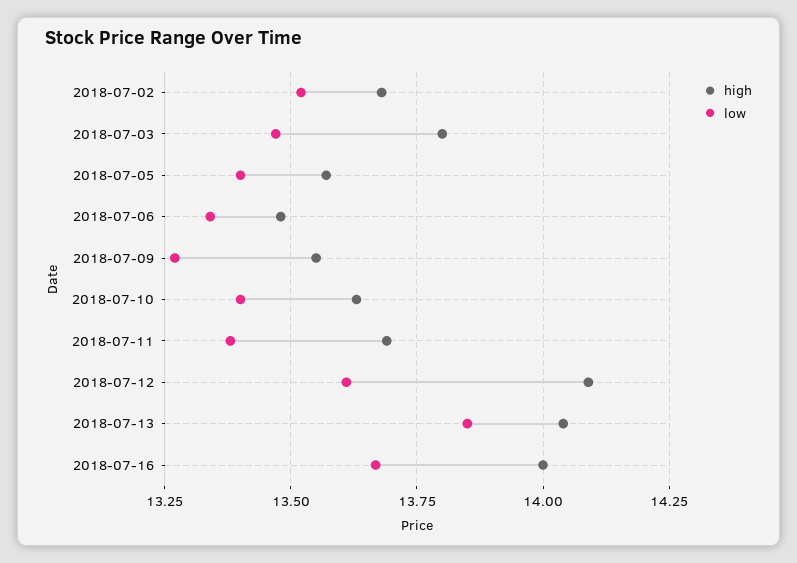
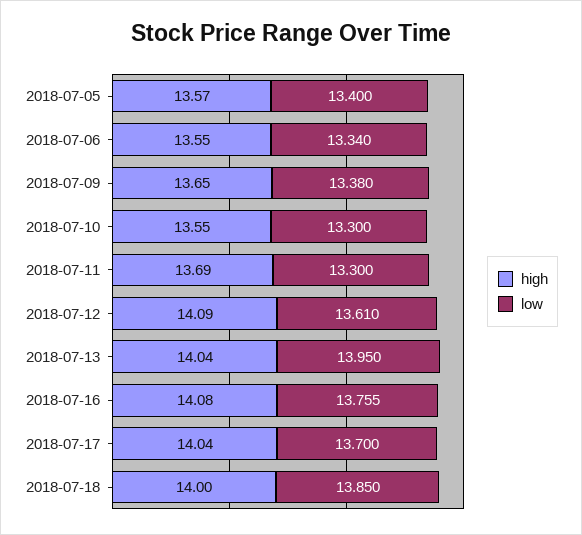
high, 2018-07-02: 13.675 -> none
low, 2018-07-02: 13.525 -> none
high, 2018-07-03: 13.8 -> none
low, 2018-07-03: 13.475 -> none
high, 2018-07-06: 13.475 -> 13.55
high, 2018-07-09: 13.55 -> 13.65
low, 2018-07-09: 13.275 -> 13.38
high, 2018-07-10: 13.625 -> 13.55
low, 2018-07-10: 13.4 -> 13.3
low, 2018-07-11: 13.375 -> 13.3
low, 2018-07-13: 13.85 -> 13.95
high, 2018-07-16: 14 -> 14.08
low, 2018-07-16: 13.675 -> 13.755
high, 2018-07-17: none -> 14.04
low, 2018-07-17: none -> 13.7
high, 2018-07-18: none -> 14
low, 2018-07-18: none -> 13.85

